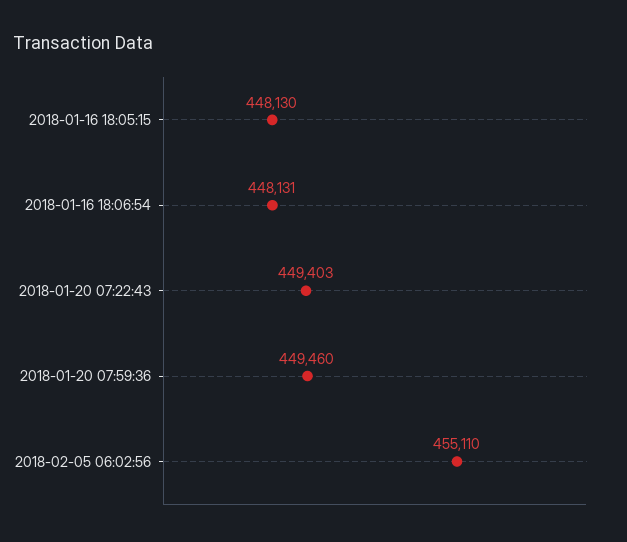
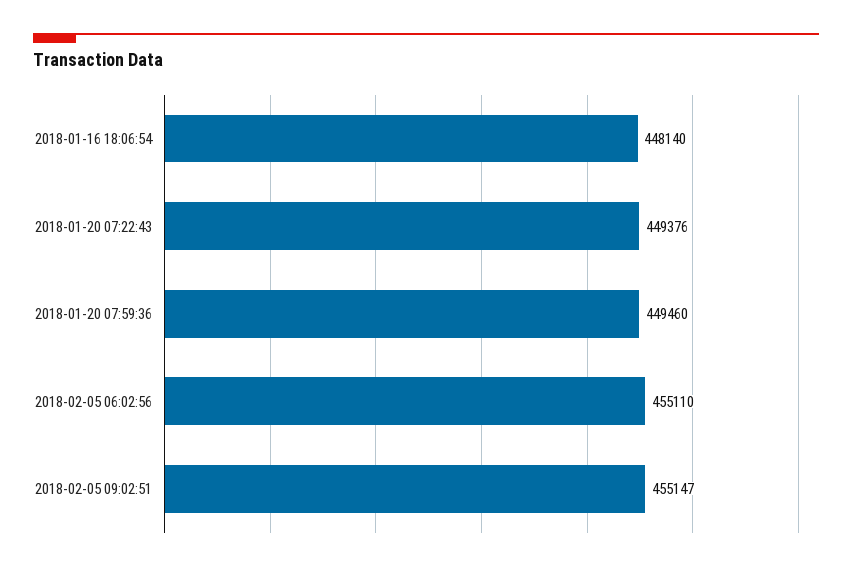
2018-01-16 18:05:15: 448130 -> none
2018-01-16 18:06:54: 448131 -> 448140
2018-01-20 07:22:43: 449403 -> 449376
2018-02-05 09:02:51: none -> 455147

